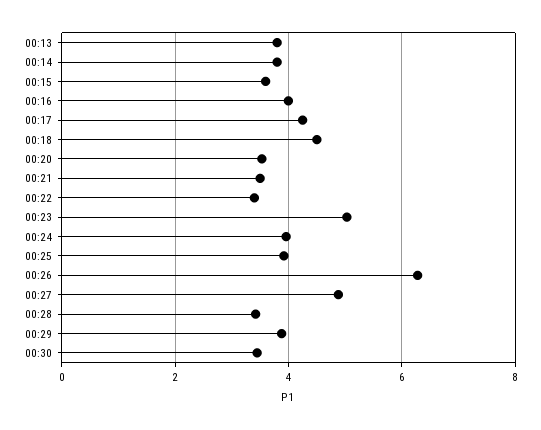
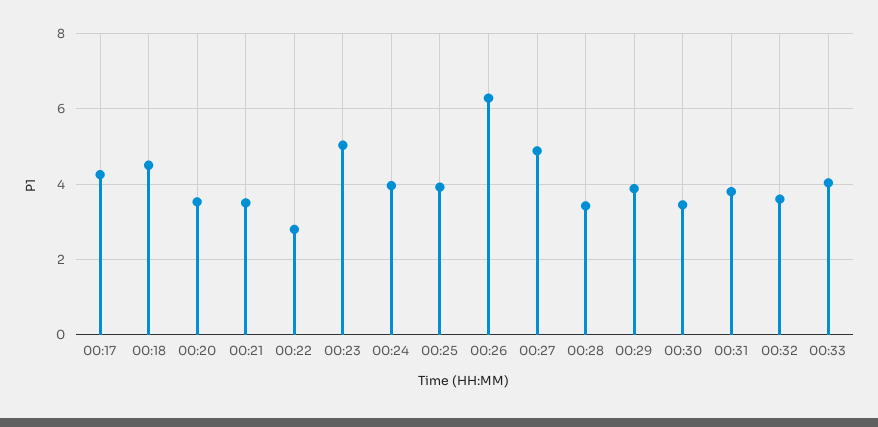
00:13: 3.8 -> none
00:14: 3.8 -> none
00:15: 3.6 -> none
00:16: 4 -> none
00:22: 3.4 -> 2.8
00:31: none -> 3.8
00:32: none -> 3.6
00:33: none -> 4

